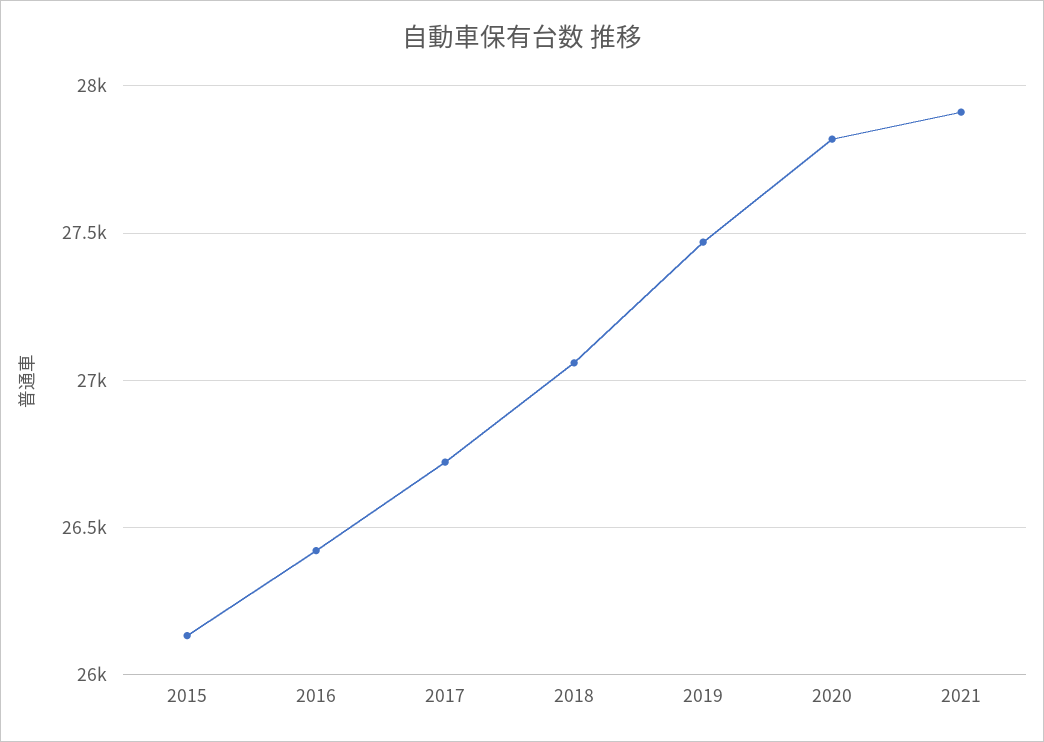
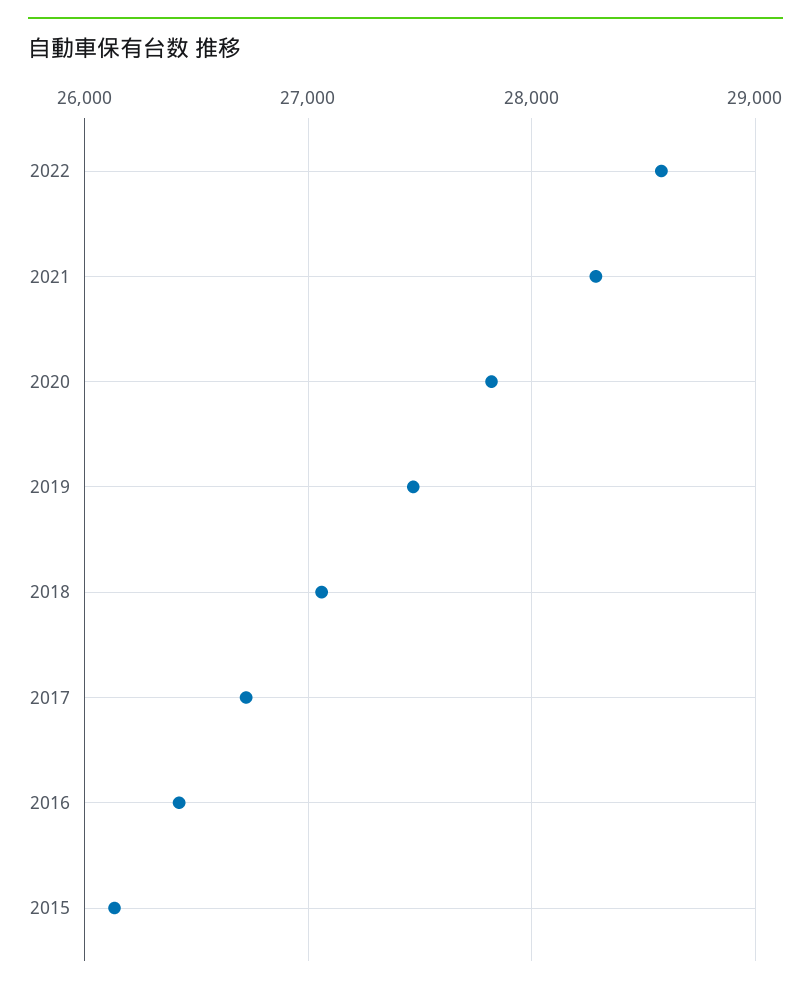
2021: 27900 -> 28300
2022: none -> 28600

